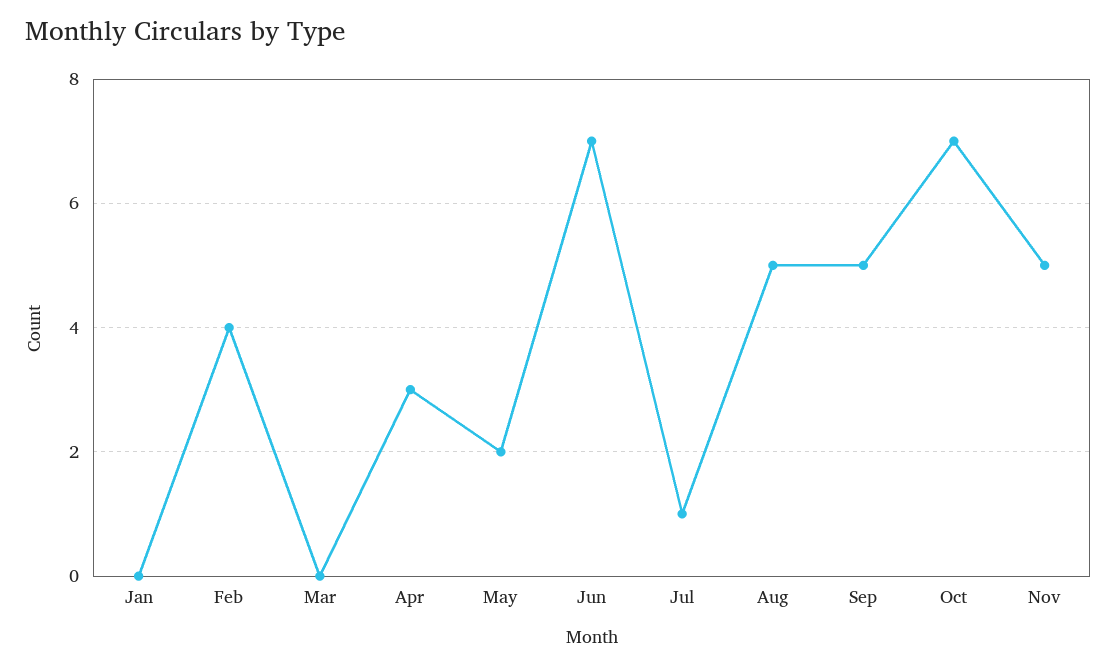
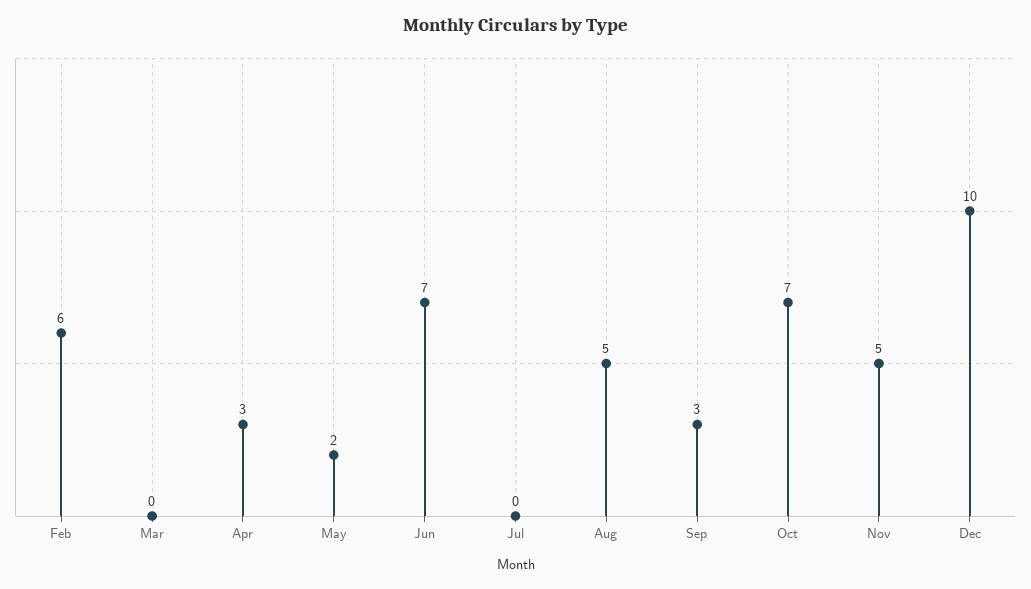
Jan: 0 -> none
Feb: 4 -> 6
Jul: 1 -> 0
Sep: 5 -> 3
Dec: none -> 10

